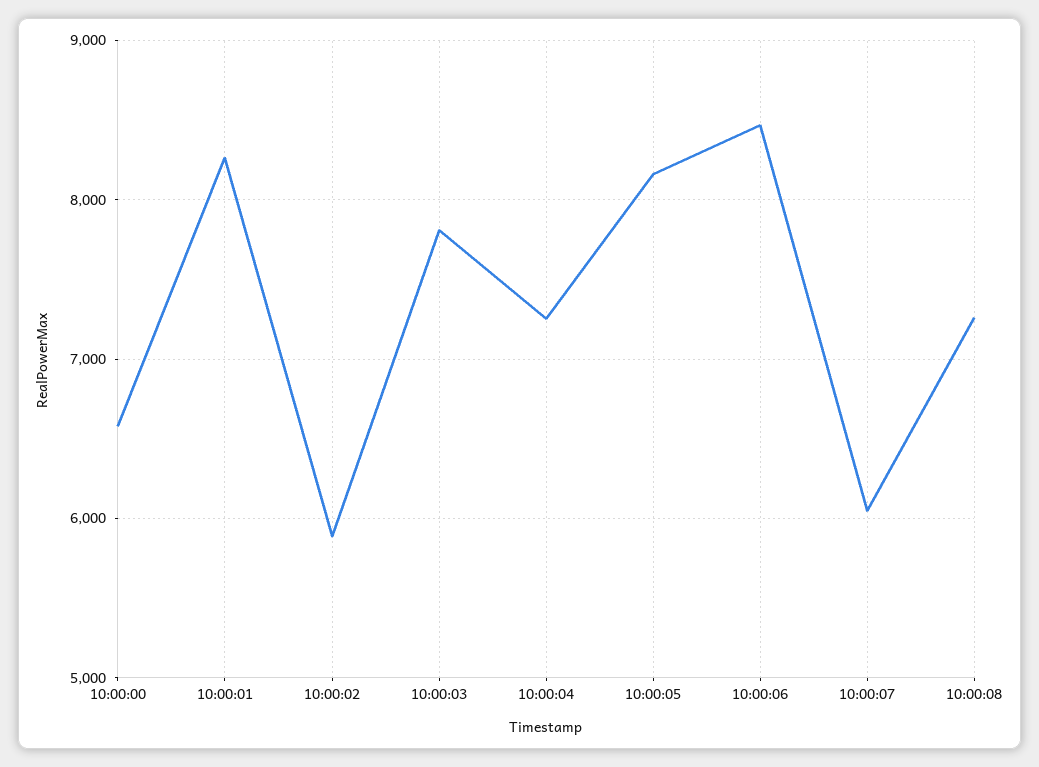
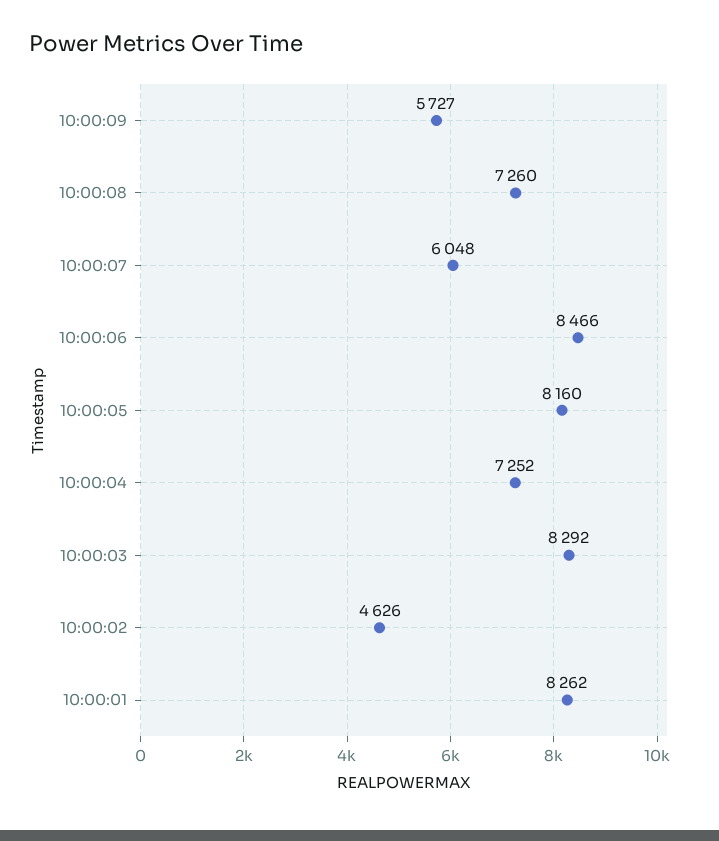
10:00:00: 6600 -> none
10:00:02: 5900 -> 4626
10:00:03: 7800 -> 8292
10:00:09: none -> 5727

